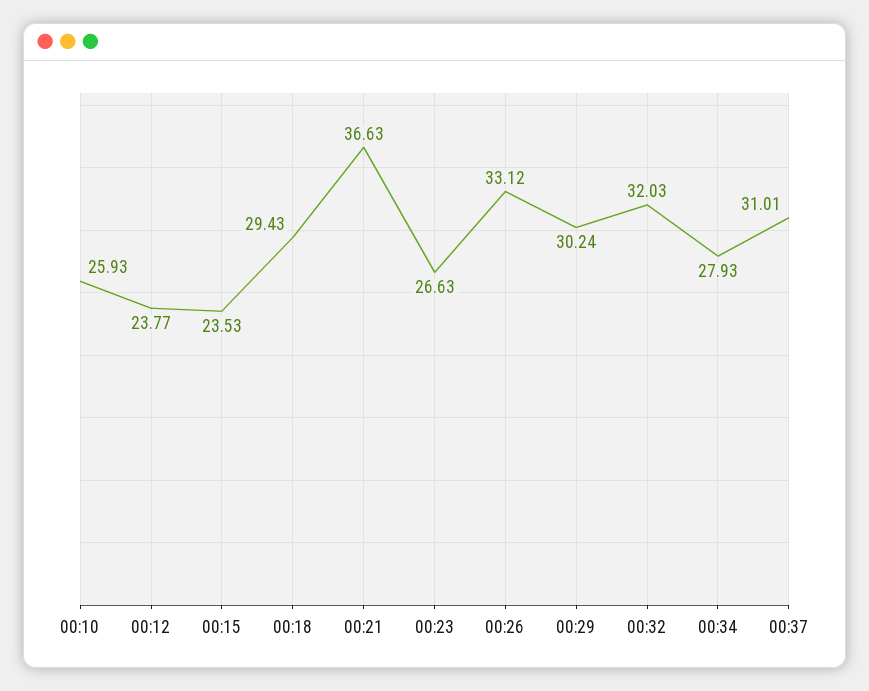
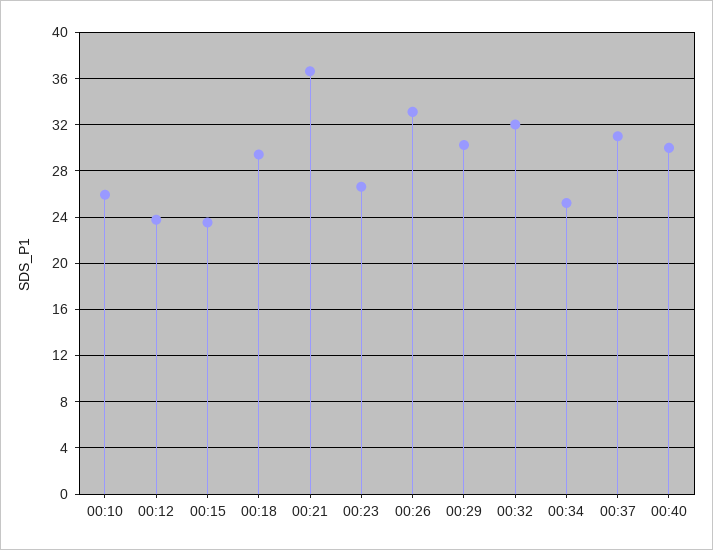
00:34: 27.93 -> 25
00:40: none -> 30

